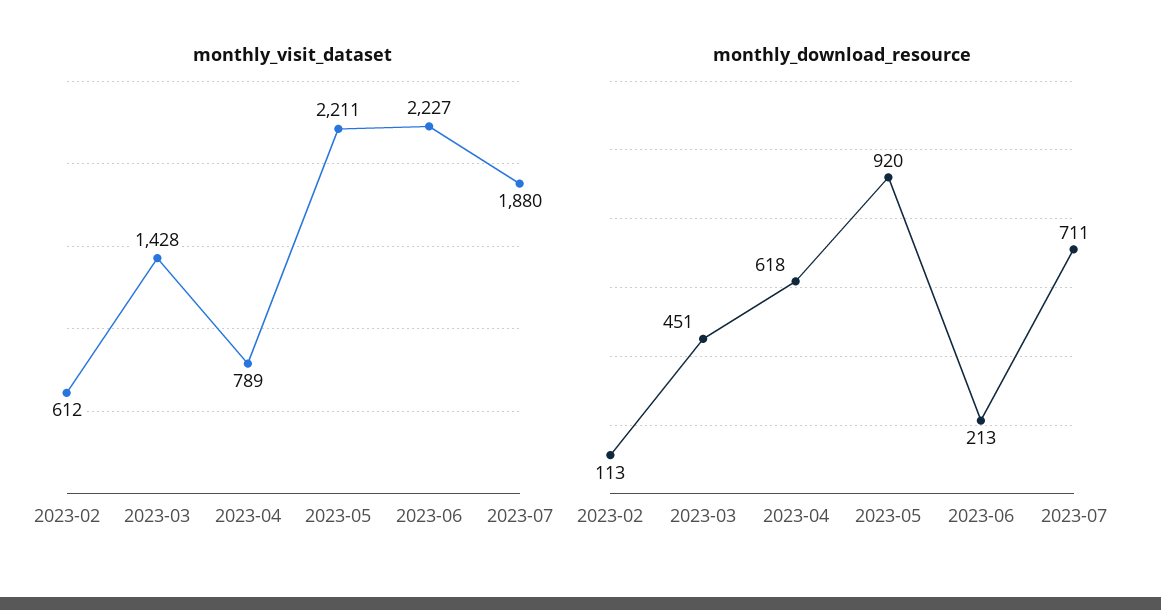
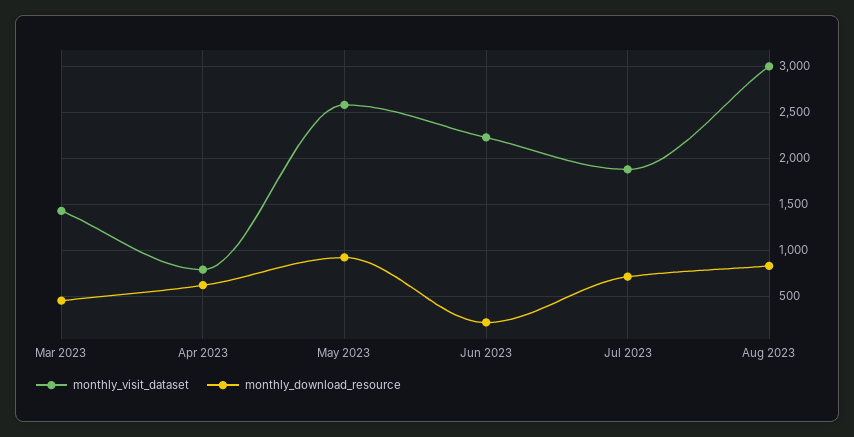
monthly_visit_dataset, 2023-02: 612 -> none
monthly_visit_dataset, 2023-05: 2211 -> 2600
monthly_download_resource, 2023-02: 113 -> none
monthly_visit_dataset, Aug 2023: none -> 3000
monthly_download_resource, Aug 2023: none -> 800

